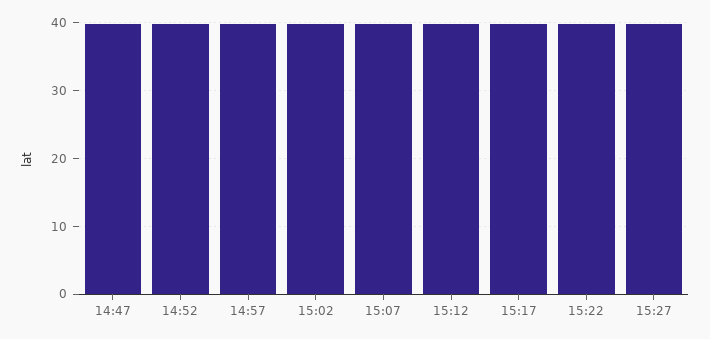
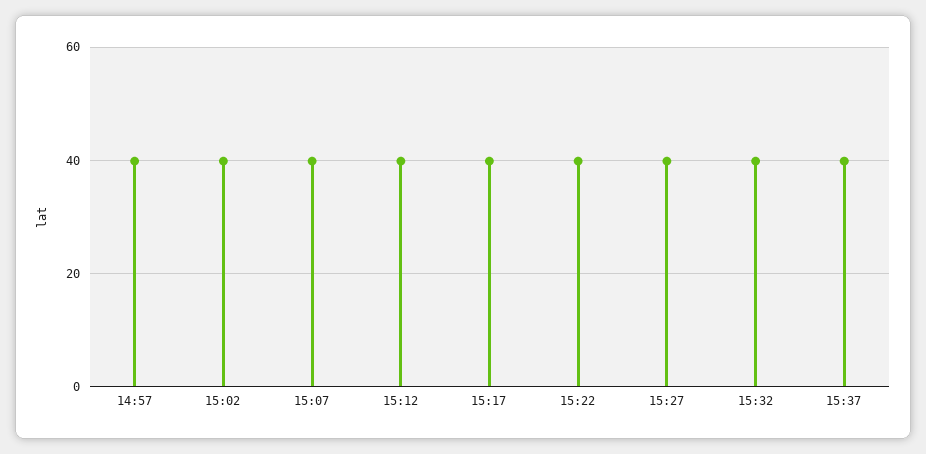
14:47: 40 -> none
14:52: 40 -> none
15:32: none -> 40
15:37: none -> 40

